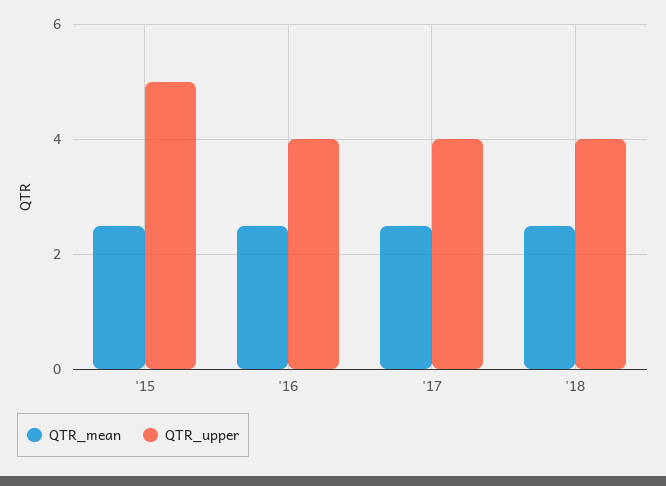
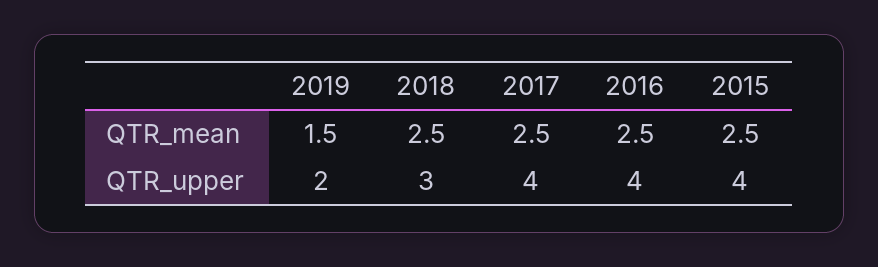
QTR_upper, '15: 5 -> 4
QTR_upper, '18: 4 -> 3
QTR_mean, 2019: none -> 1.5
QTR_upper, 2019: none -> 2

